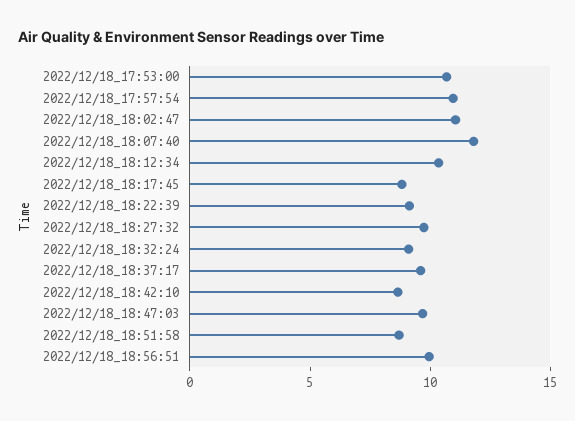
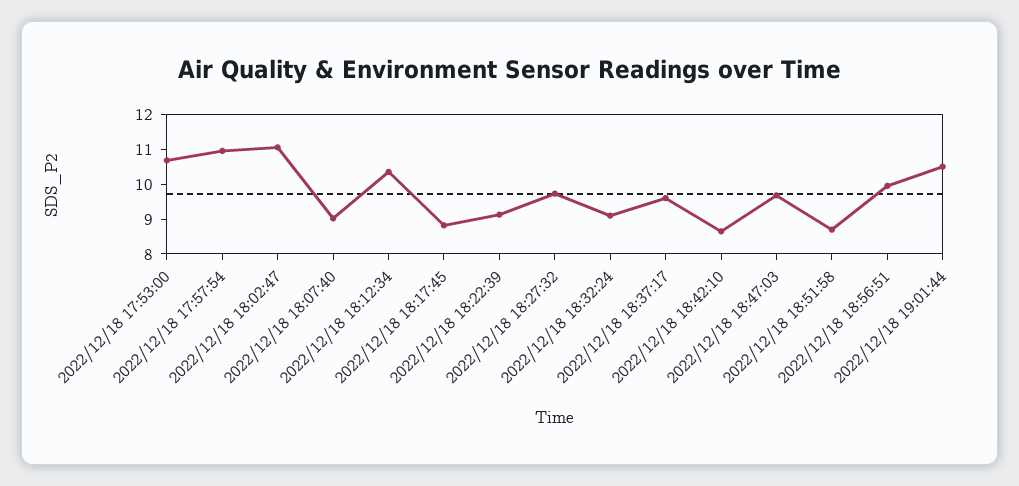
2022/12/18_18:07:40: 12 -> 9
2022/12/18 19:01:44: none -> 10.5

